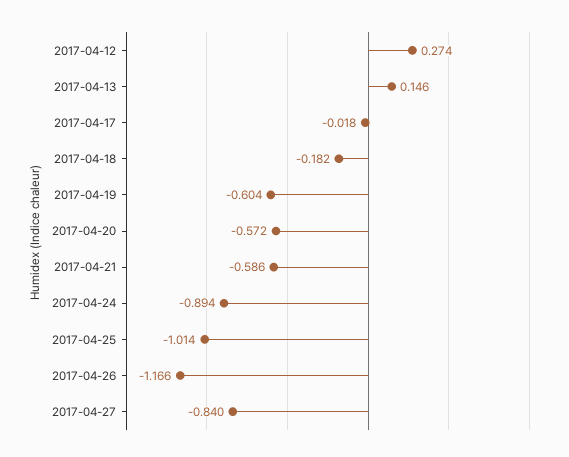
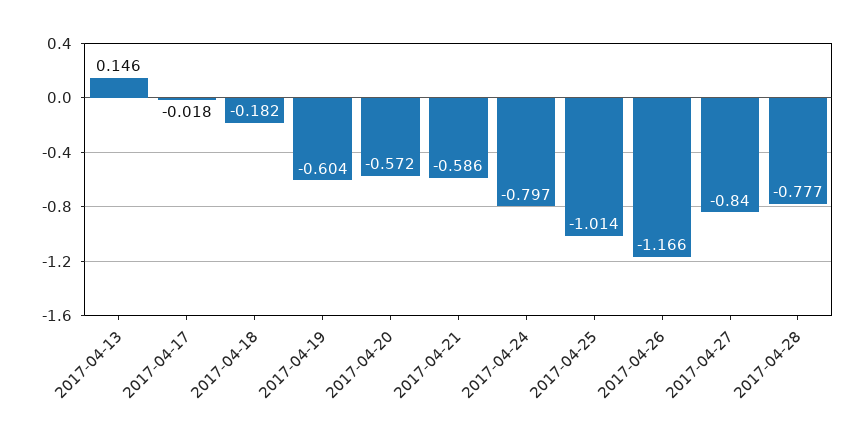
2017-04-12: 0.274 -> none
2017-04-24: -0.894 -> -0.797
2017-04-28: none -> -0.777

